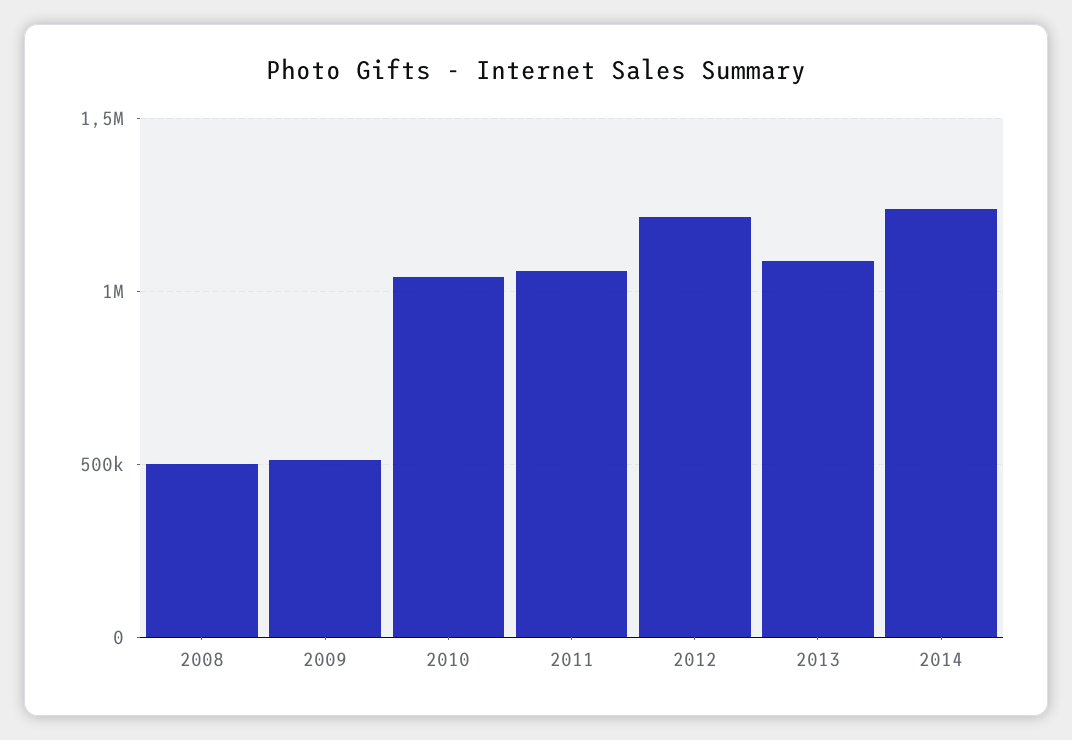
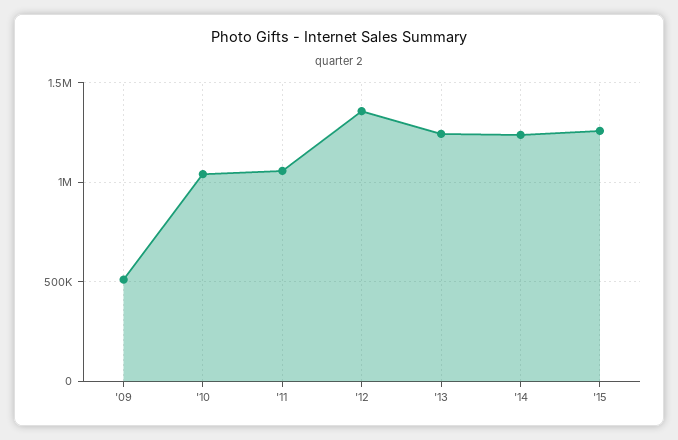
2008: 500000 -> none
2012: 1200000 -> 1350000
2013: 1100000 -> 1250000
'15: none -> 1250000

